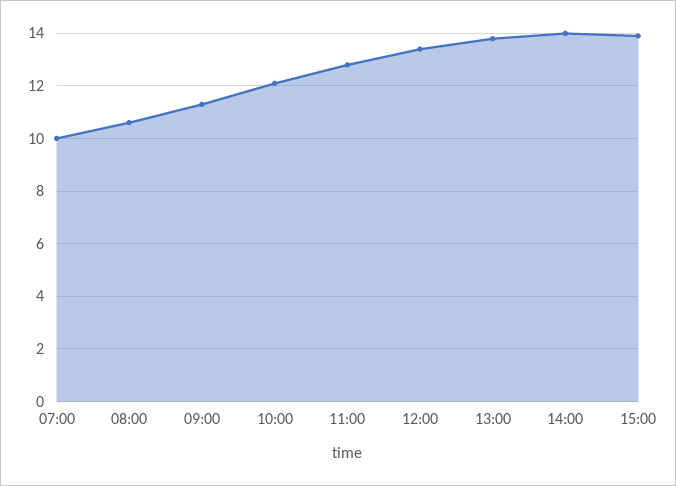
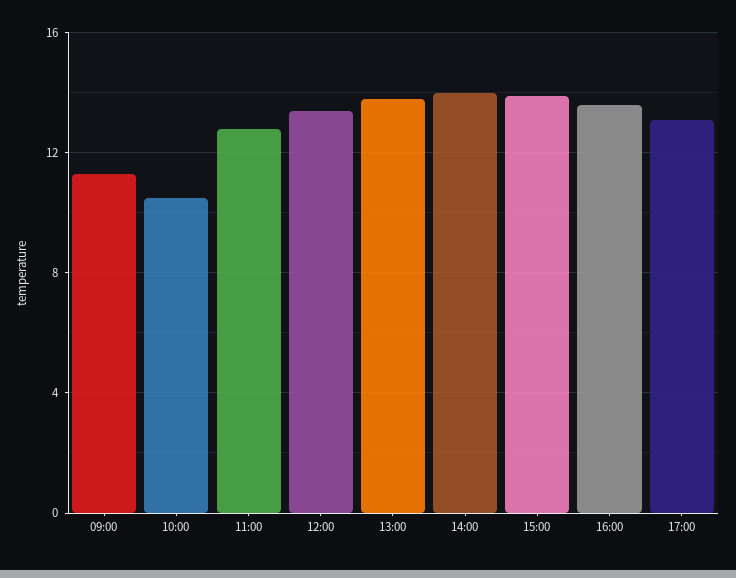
07:00: 10 -> none
08:00: 10.5 -> none
10:00: 12 -> 10.5
16:00: none -> 13.5
17:00: none -> 13

